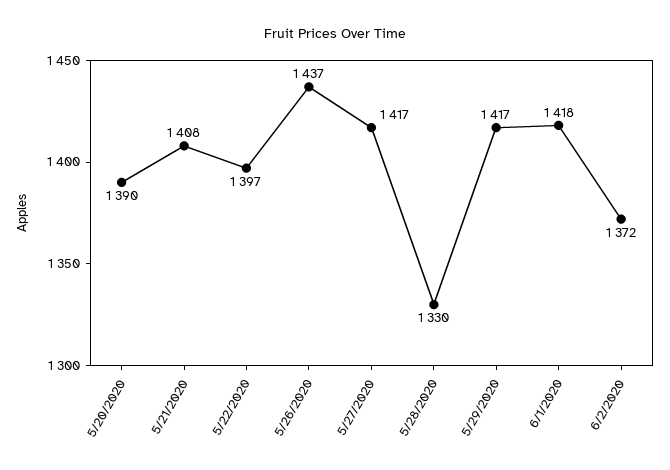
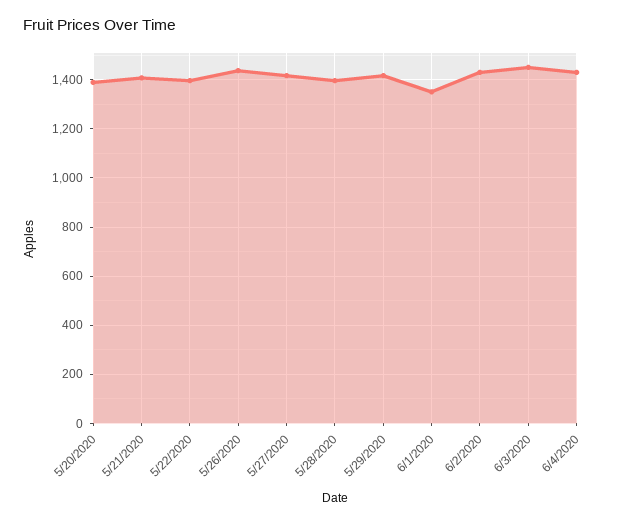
5/28/2020: 1330 -> 1400
6/1/2020: 1418 -> 1350
6/2/2020: 1372 -> 1425
6/3/2020: none -> 1450
6/4/2020: none -> 1425

